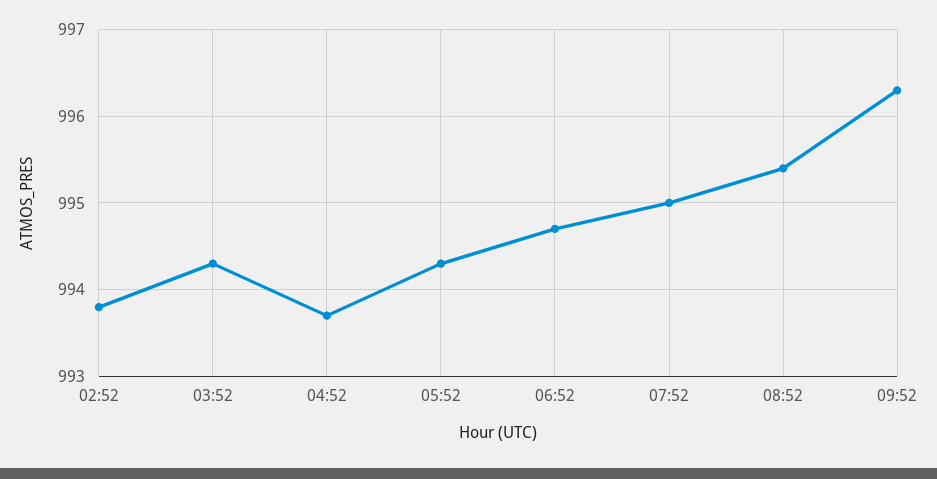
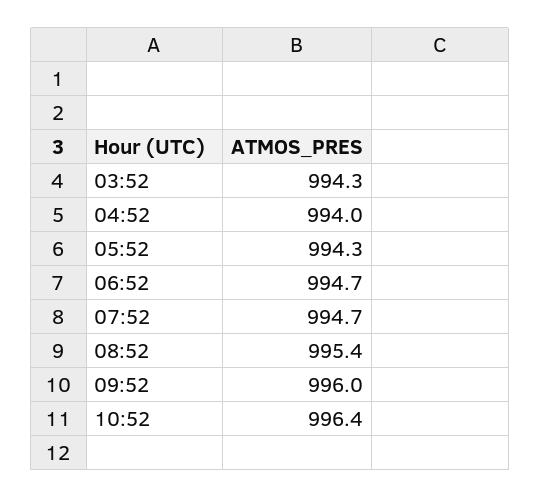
02:52: 993.8 -> none
04:52: 993.7 -> 994
07:52: 995 -> 994.7
09:52: 996.3 -> 996
10:52: none -> 996.4

